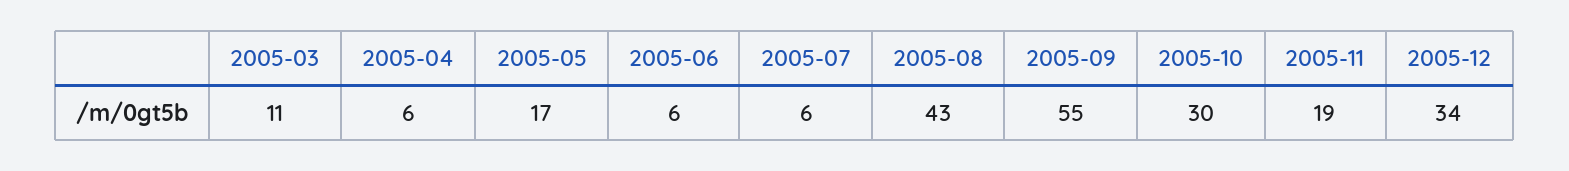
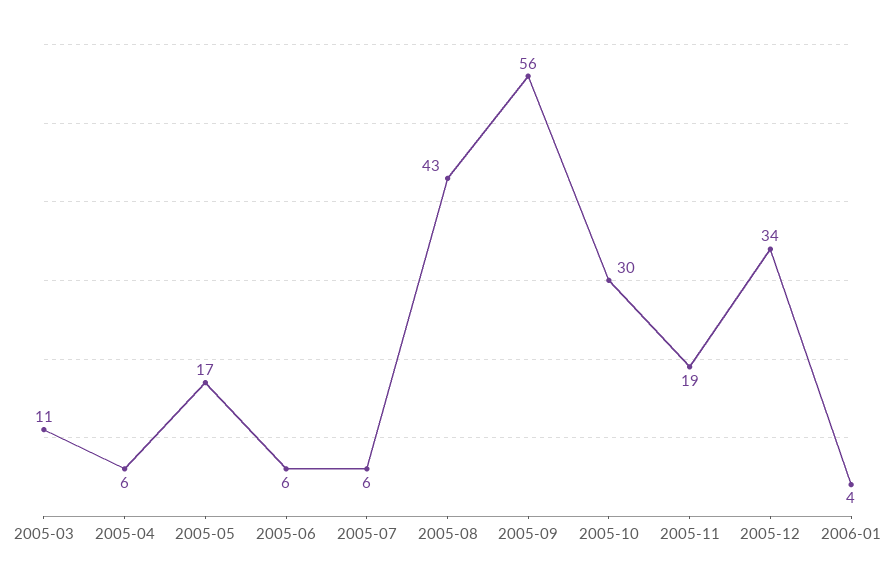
2005-09: 55 -> 56
2006-01: none -> 4

